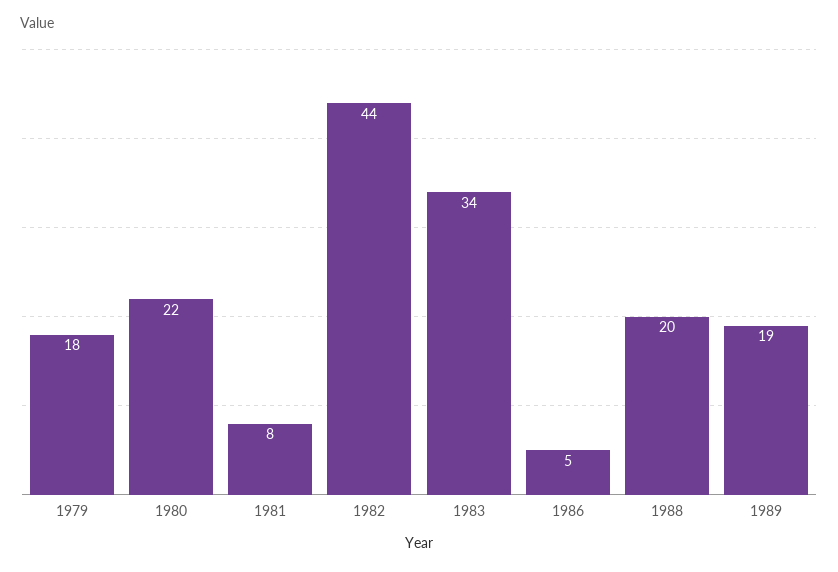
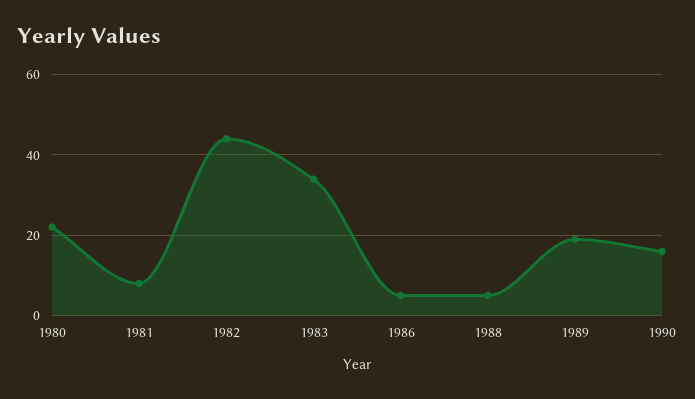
1979: 18 -> none
1988: 20 -> 5
1990: none -> 15

